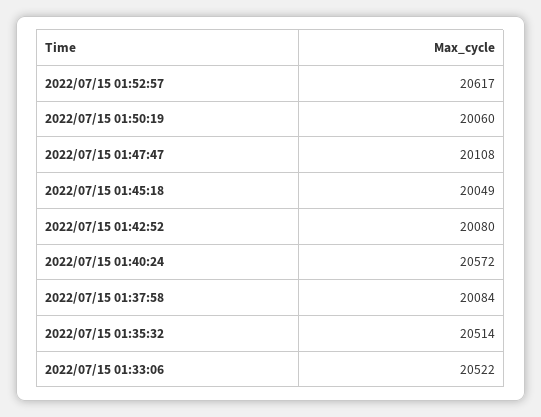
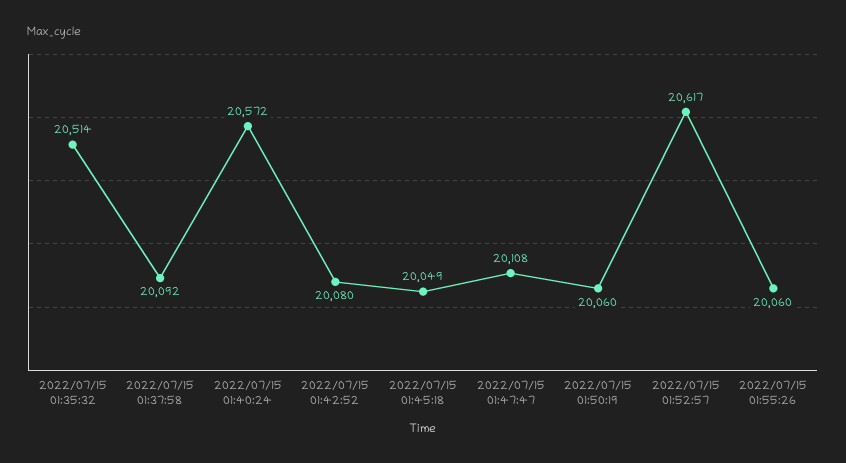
2022/07/15 01:37:58: 20084 -> 20092
2022/07/15 01:33:06: 20522 -> none
2022/07/15 01:55:26: none -> 20060

